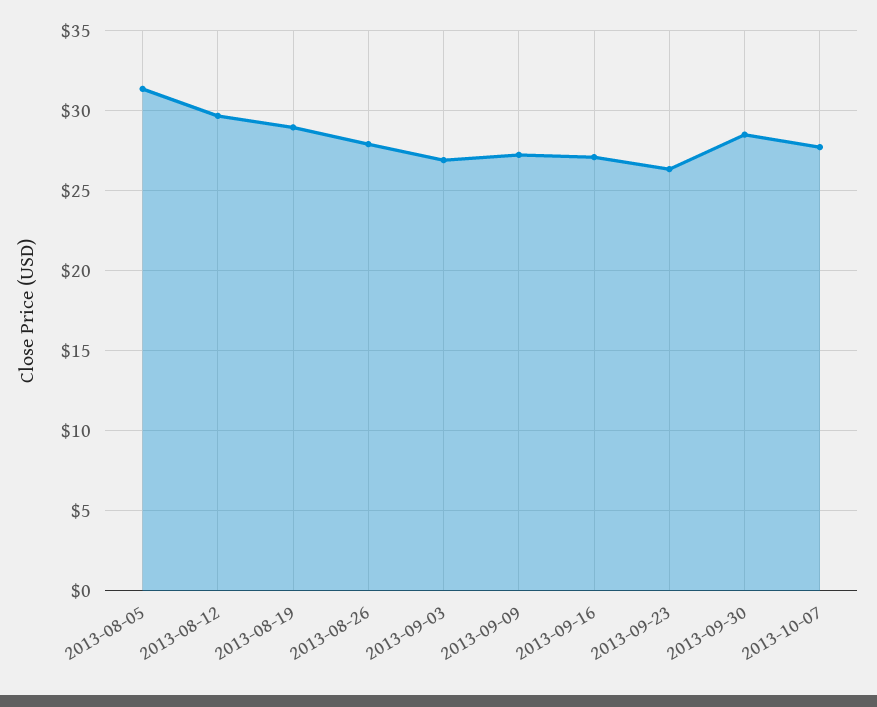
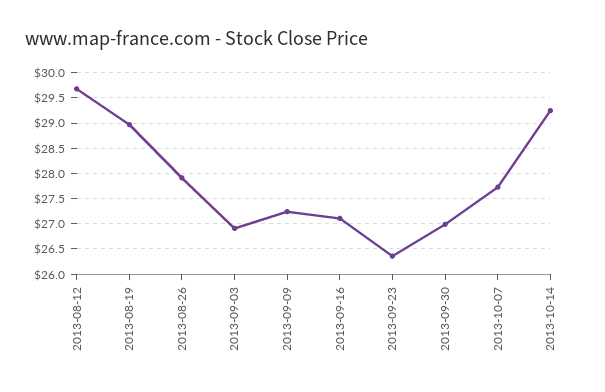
2013-08-05: 31.5 -> none
2013-09-30: 28.5 -> 27
2013-10-14: none -> 29.25

